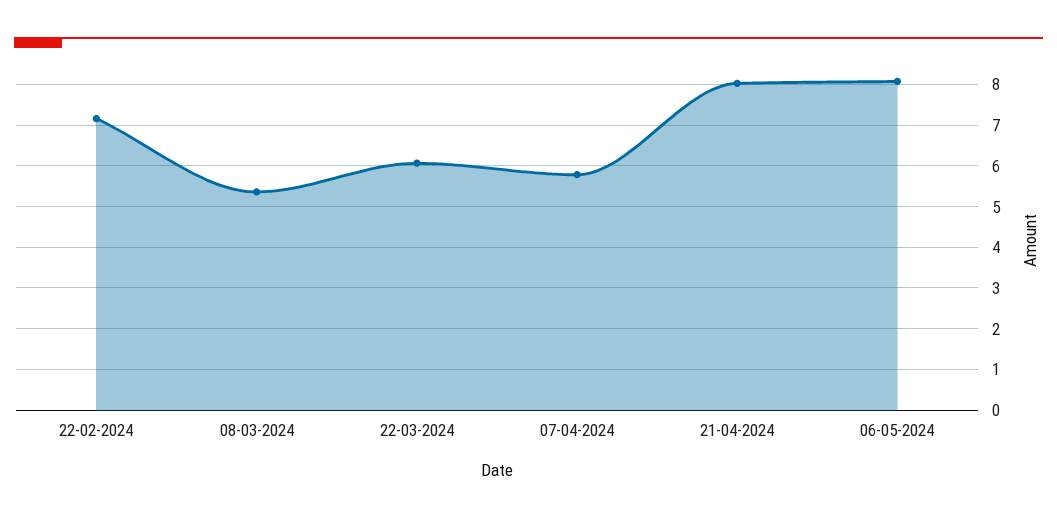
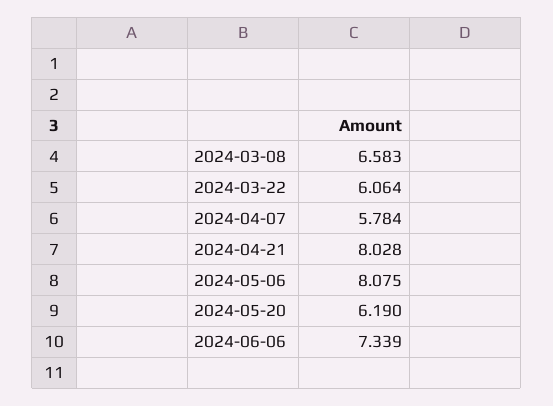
22-02-2024: 7.2 -> none
08-03-2024: 5.4 -> 6.583
2024-05-20: none -> 6.19
2024-06-06: none -> 7.339

